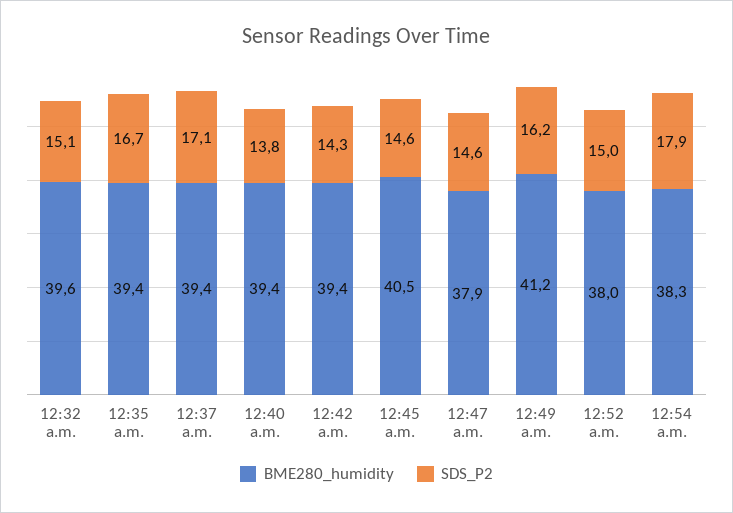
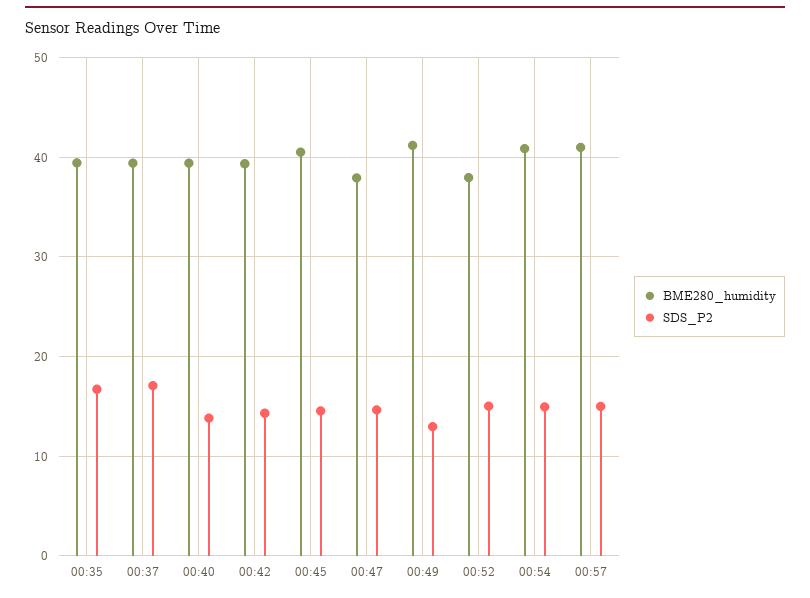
BME280_humidity, 12:32 a.m.: 39.6 -> none
SDS_P2, 12:32 a.m.: 15.1 -> none
SDS_P2, 12:49 a.m.: 16.2 -> 13
BME280_humidity, 12:54 a.m.: 38.3 -> 41
SDS_P2, 12:54 a.m.: 17.9 -> 15
BME280_humidity, 00:57: none -> 41
SDS_P2, 00:57: none -> 15

